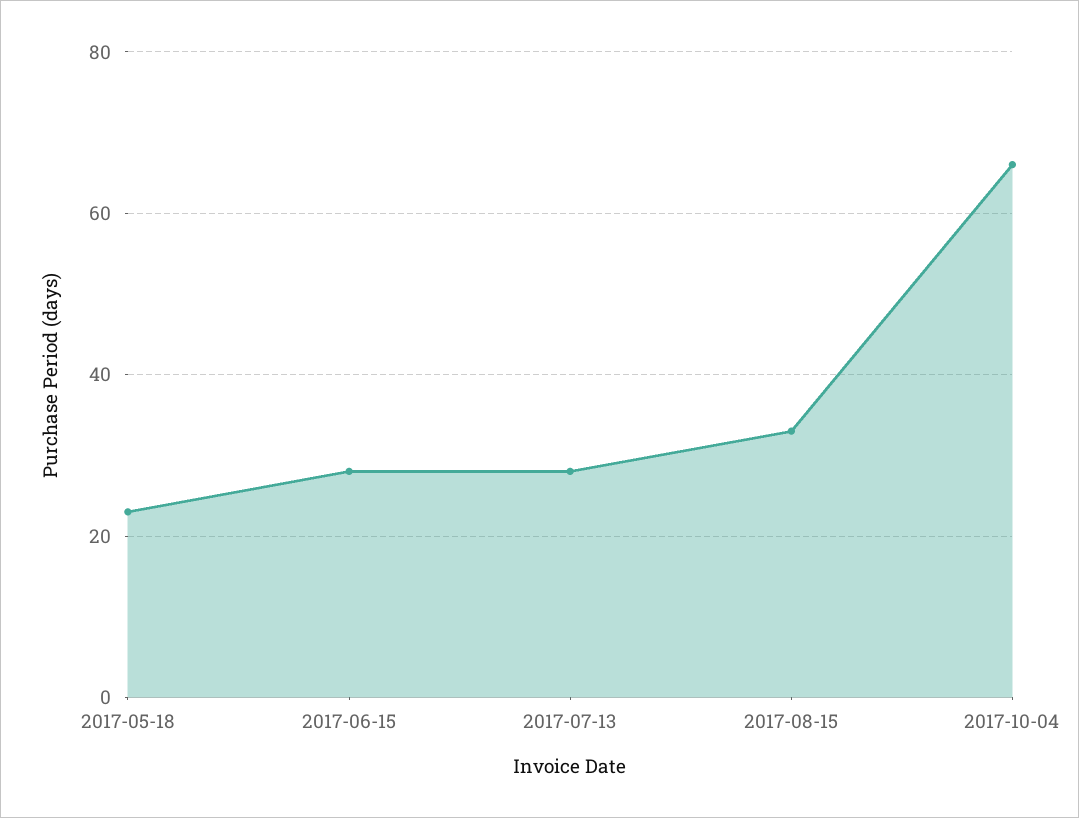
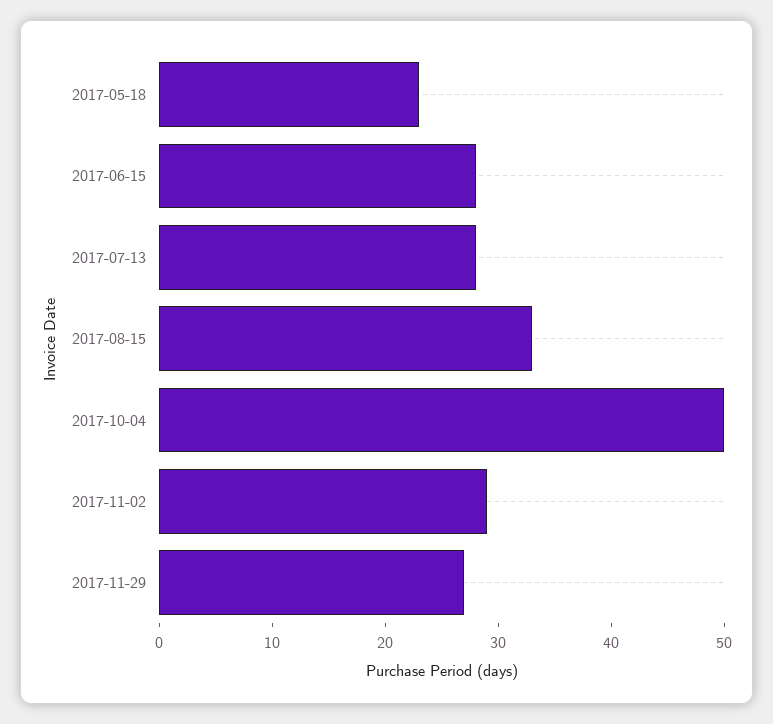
2017-10-04: 65 -> 50
2017-11-02: none -> 29
2017-11-29: none -> 27

